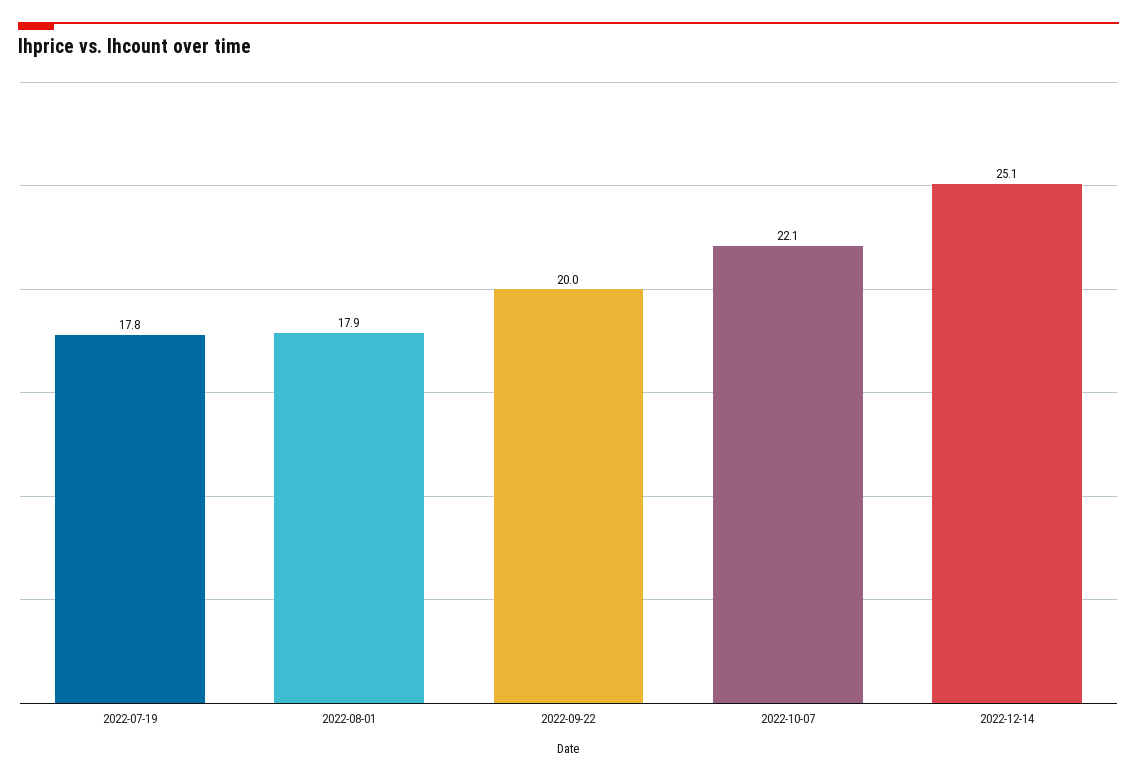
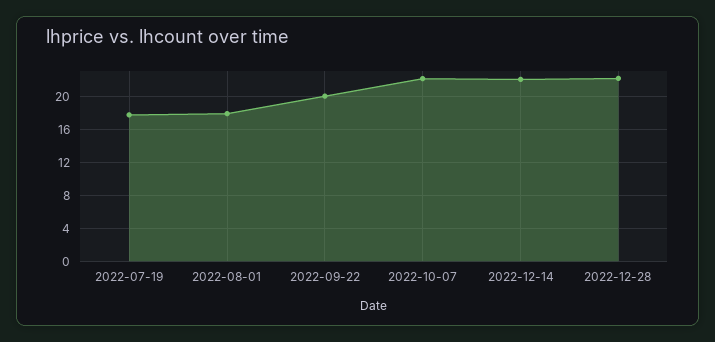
2022-12-14: 25.1 -> 22
2022-12-28: none -> 22

